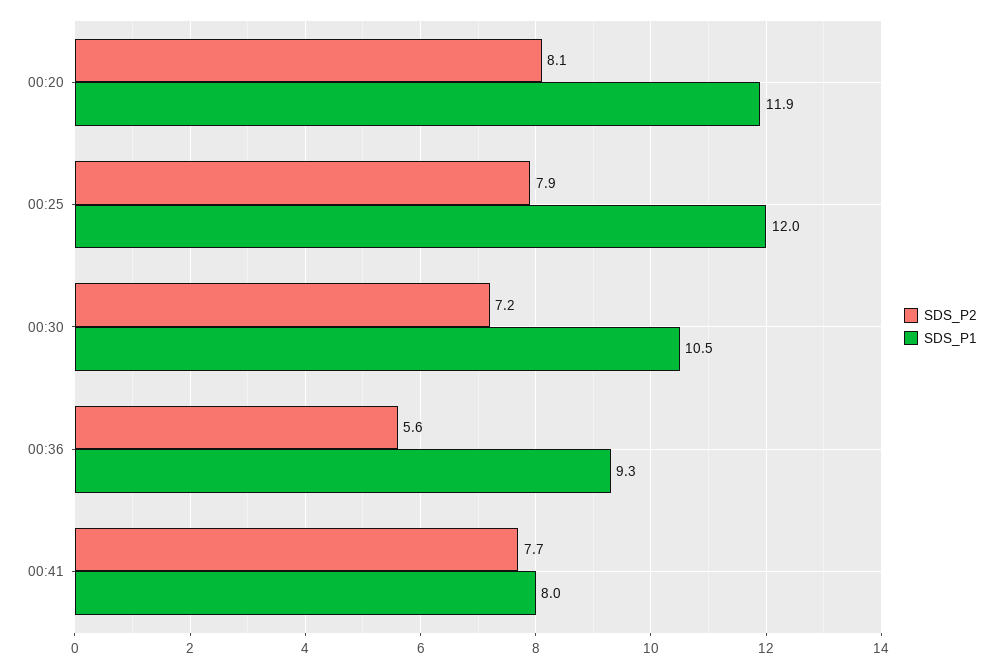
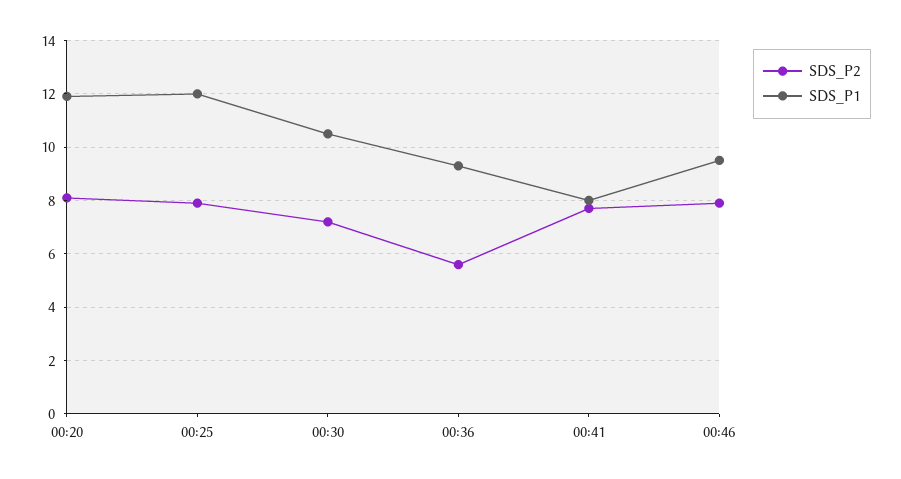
SDS_P2, 00:46: none -> 8
SDS_P1, 00:46: none -> 9.5

